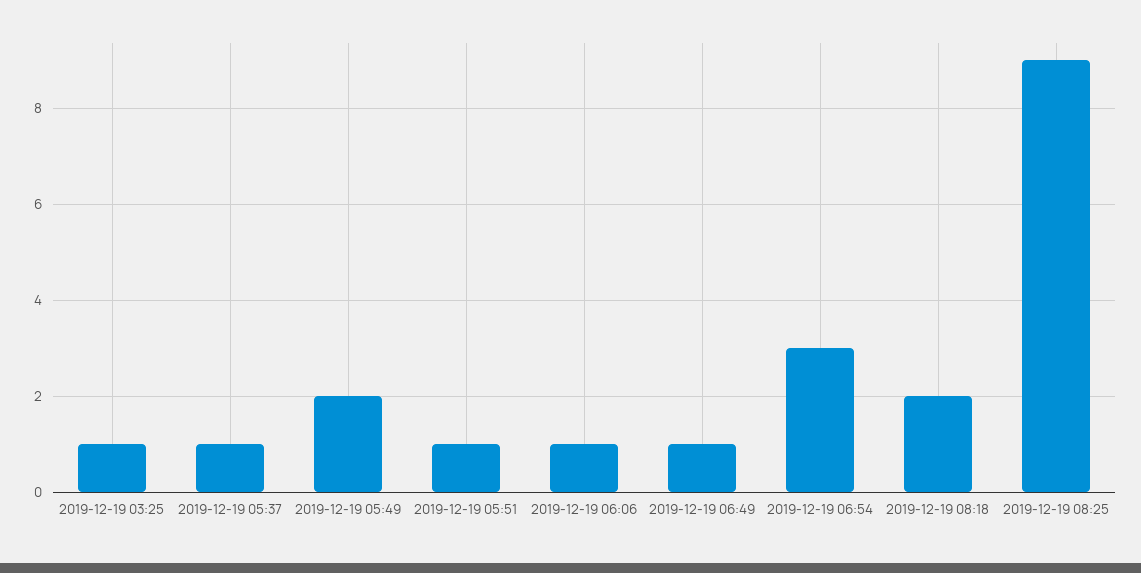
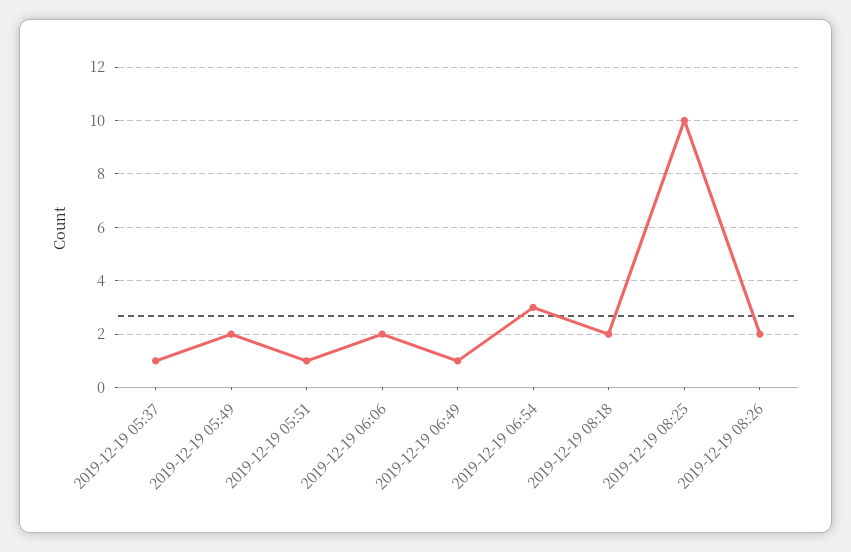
2019-12-19 03:25: 1 -> none
2019-12-19 06:06: 1 -> 2
2019-12-19 08:25: 9 -> 10
2019-12-19 08:26: none -> 2

